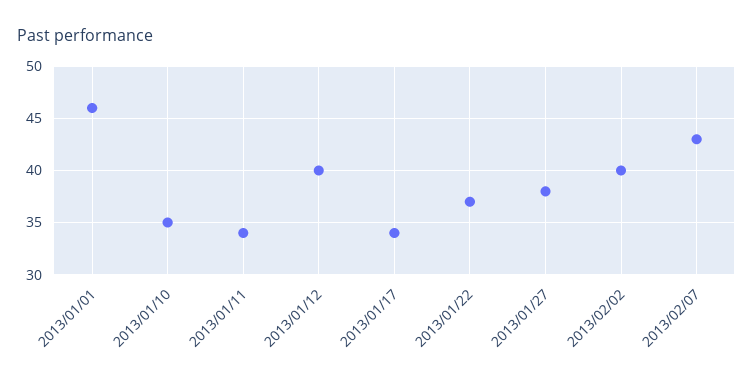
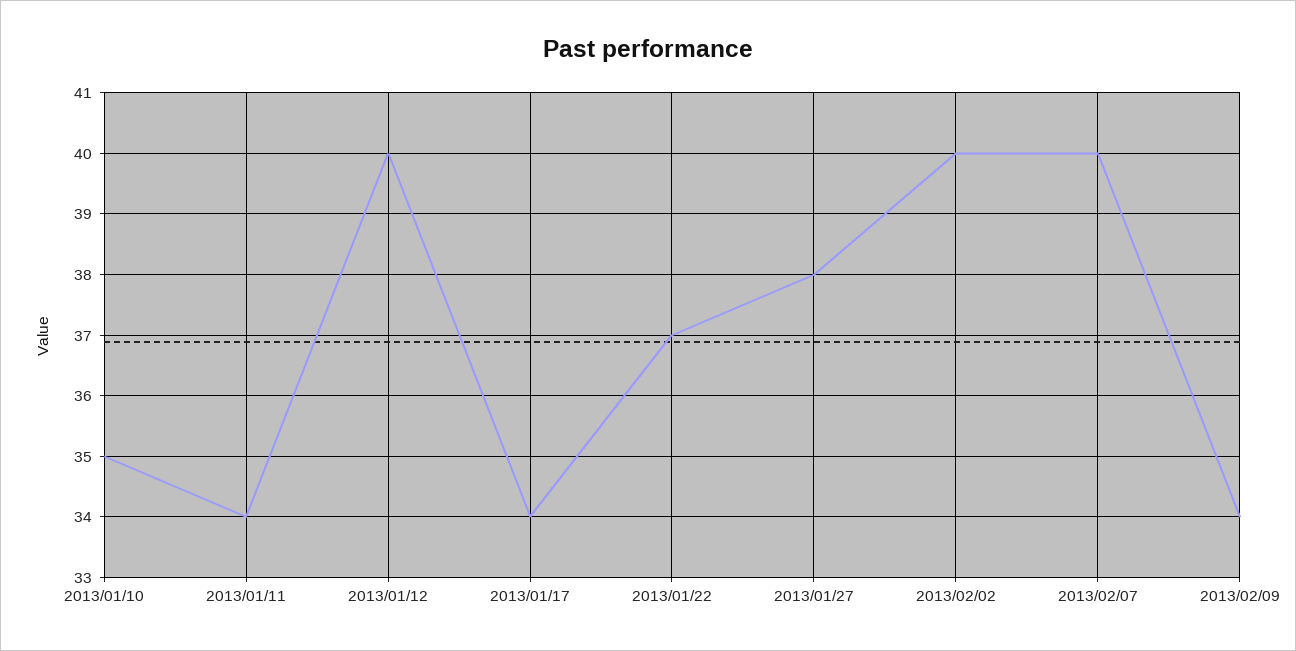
2013/01/01: 46 -> none
2013/02/07: 43 -> 40
2013/02/09: none -> 34

